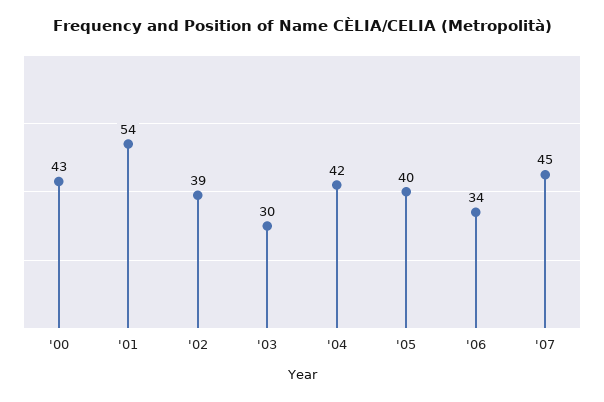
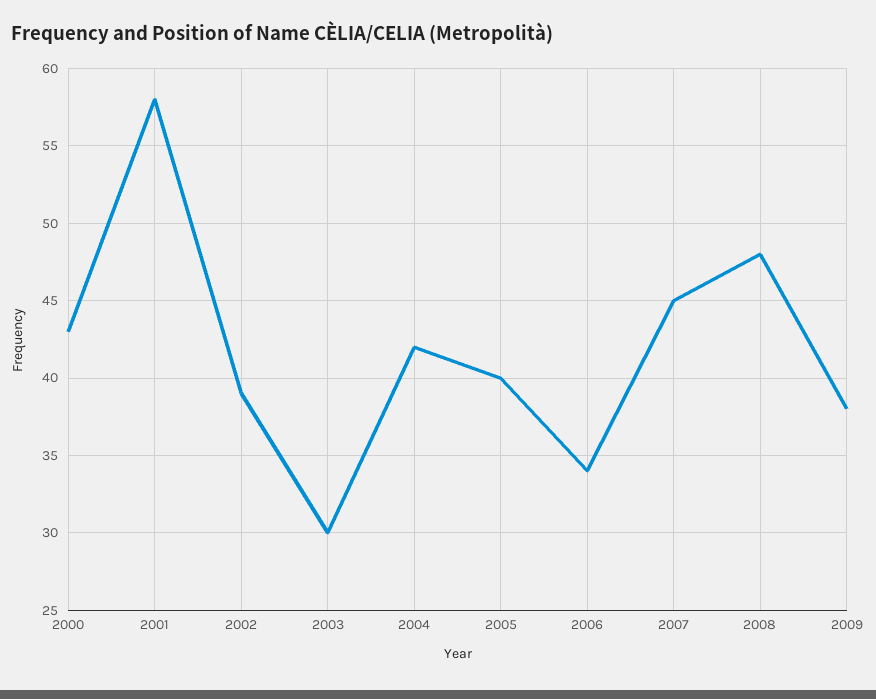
'01: 54 -> 58
2008: none -> 48
2009: none -> 38

